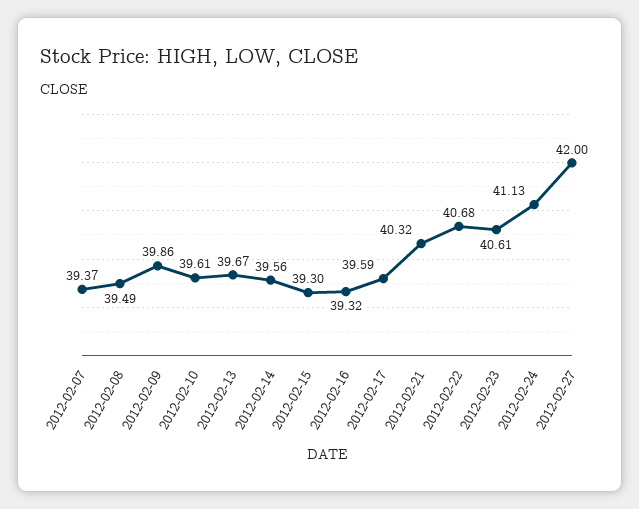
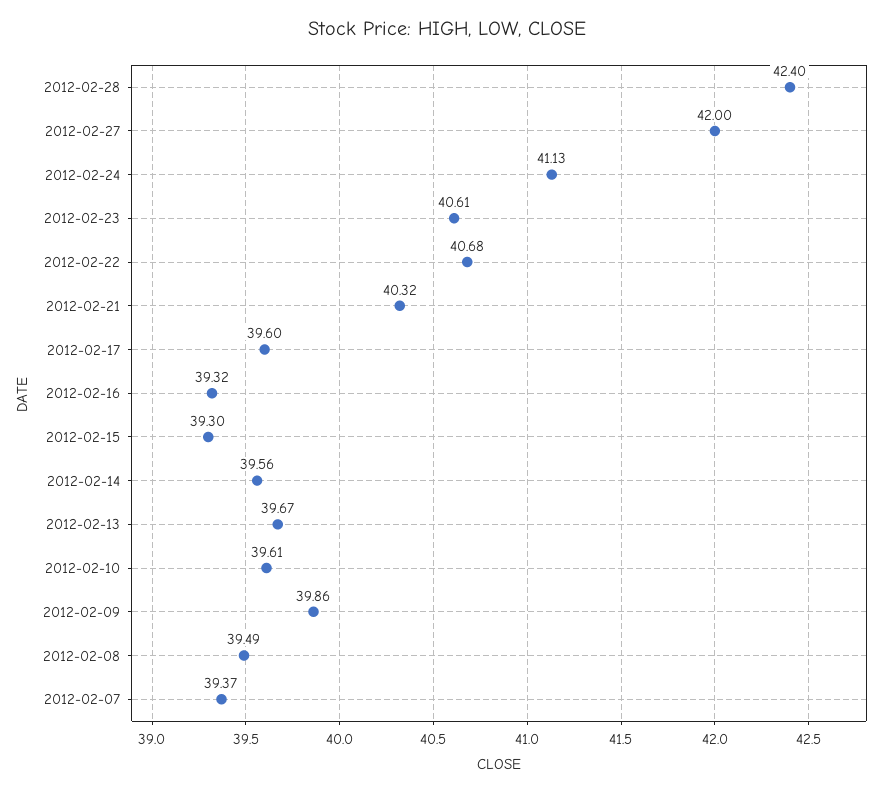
2012-02-17: 39.59 -> 39.6
2012-02-28: none -> 42.4

